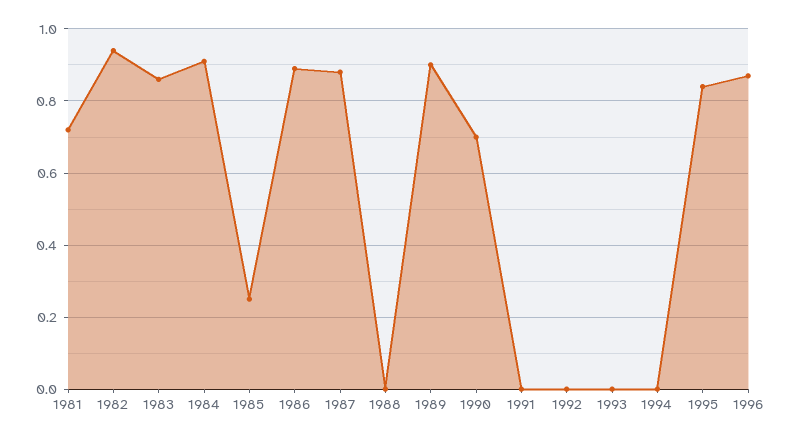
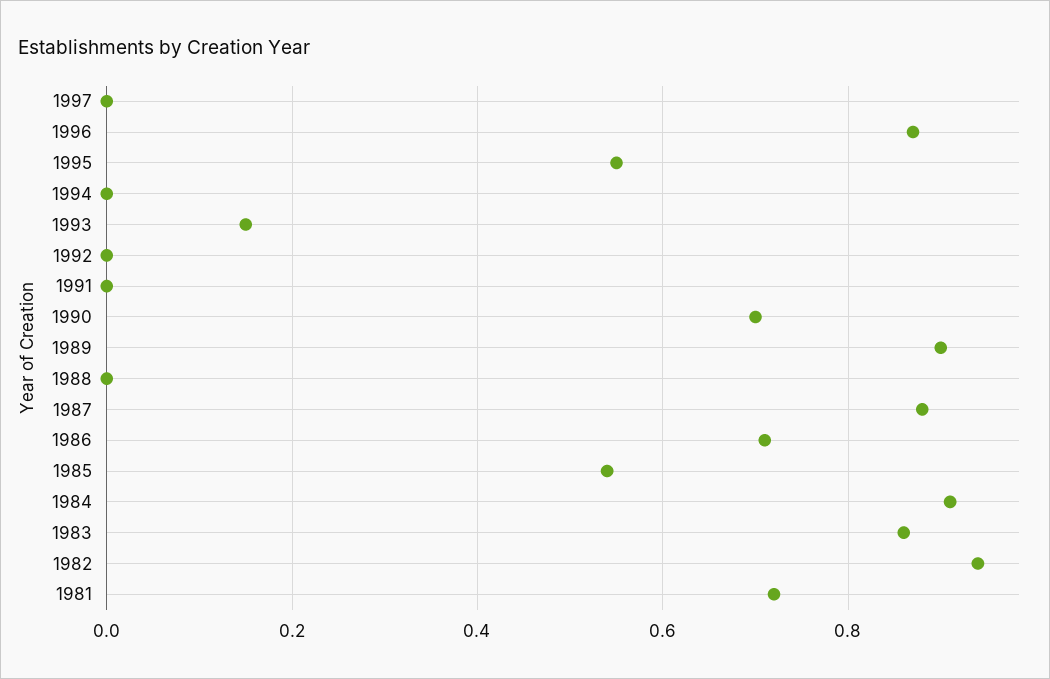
1985: 0.25 -> 0.55
1986: 0.9 -> 0.7
1993: 0 -> 0.15
1995: 0.85 -> 0.55
1997: none -> 0

